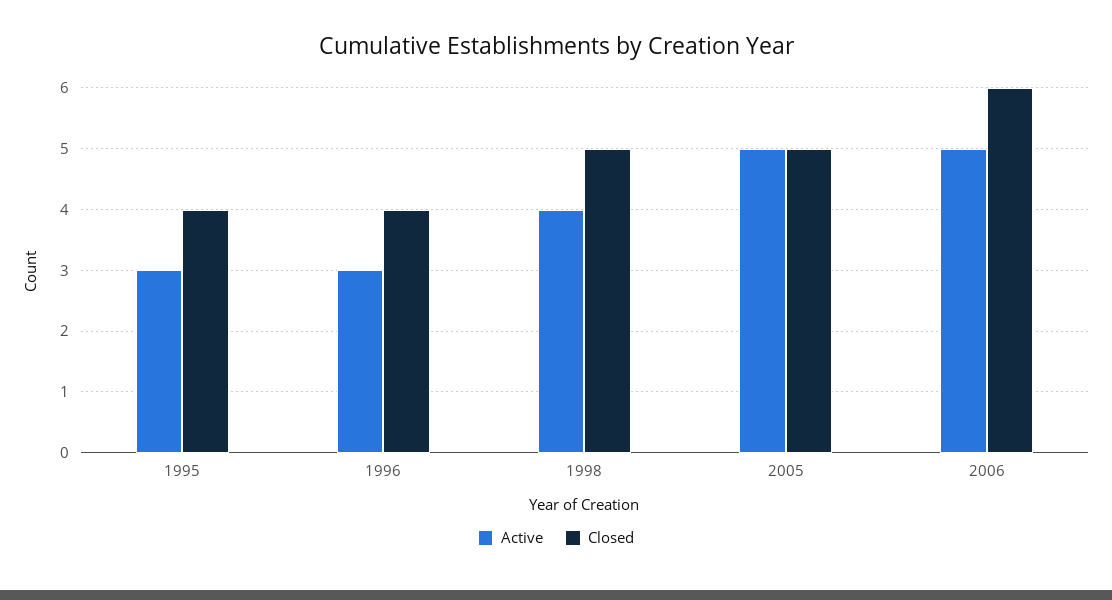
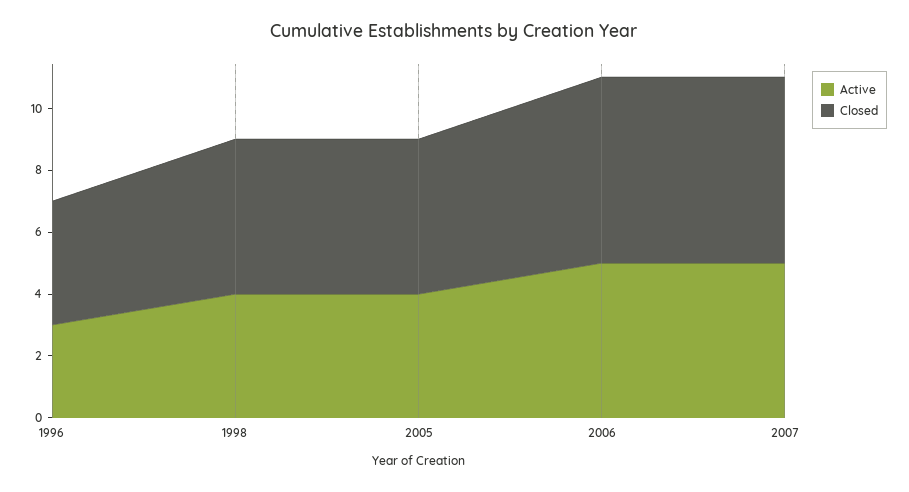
Active, 1995: 3 -> none
Closed, 1995: 4 -> none
Active, 2005: 5 -> 4
Active, 2007: none -> 5
Closed, 2007: none -> 6

